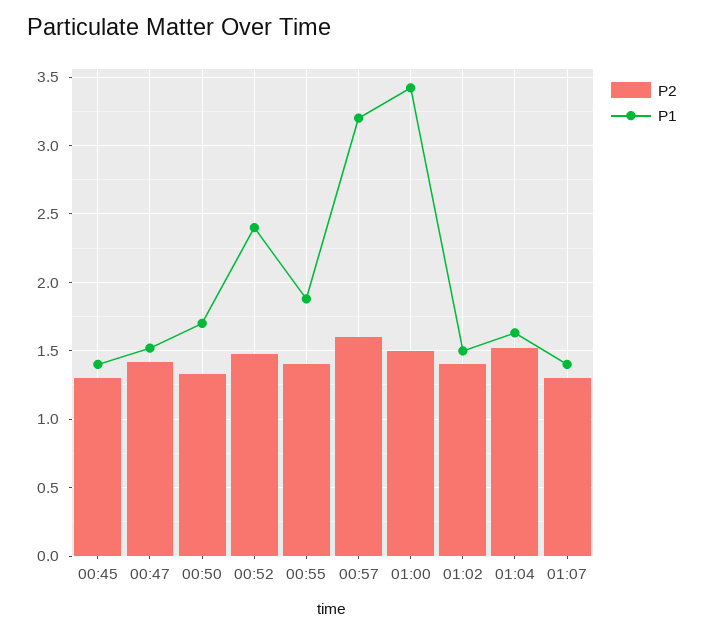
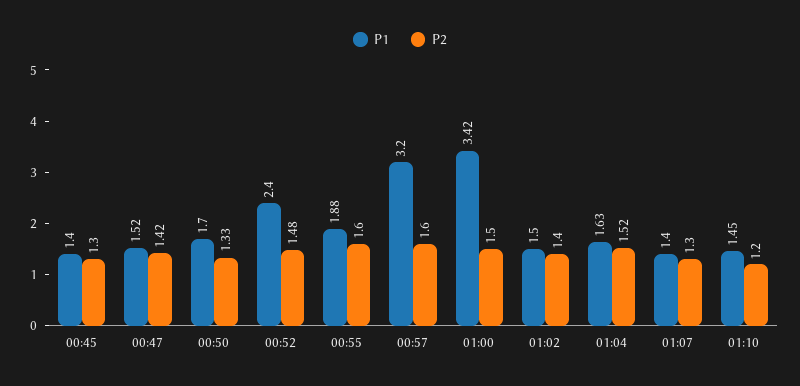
P2, 00:55: 1.4 -> 1.6
P1, 01:10: none -> 1.45
P2, 01:10: none -> 1.2

